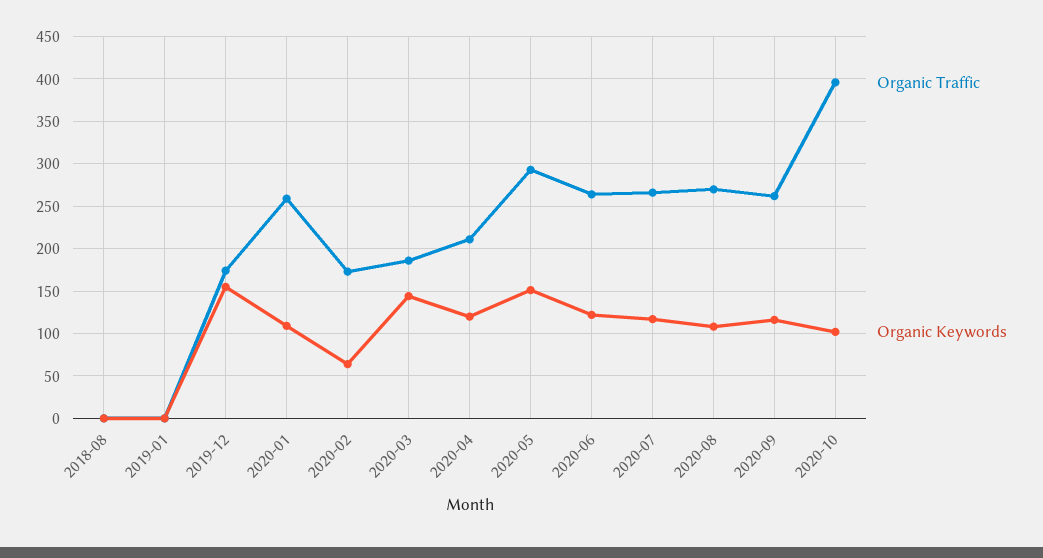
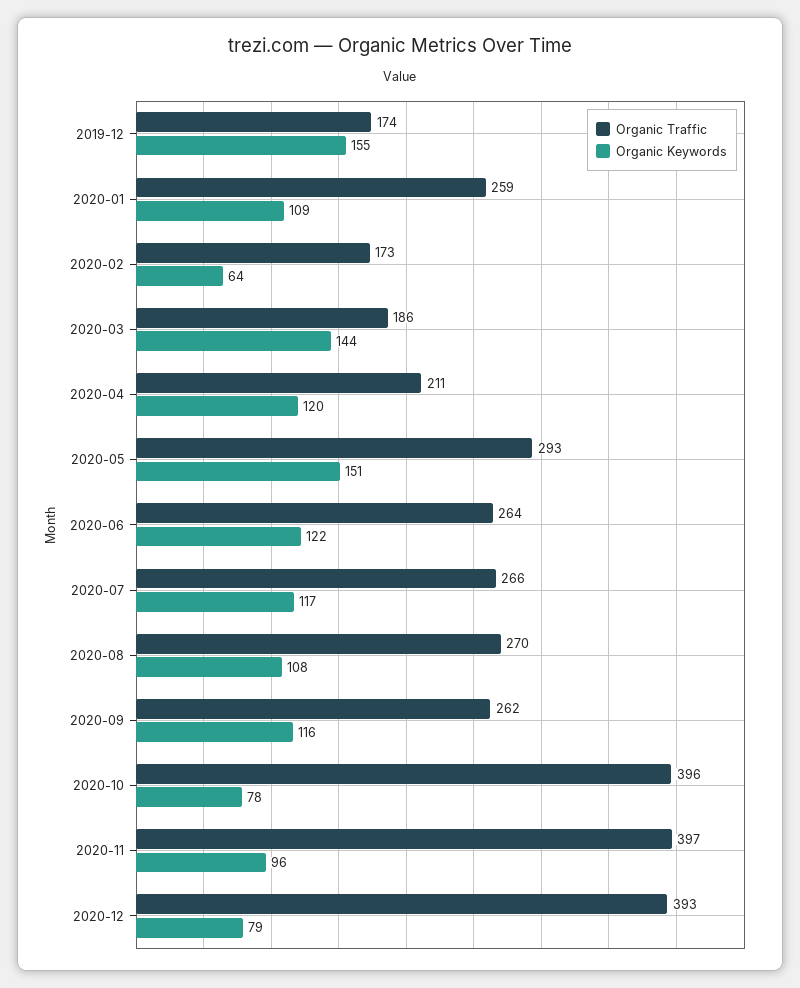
Organic Traffic, 2018-08: 0 -> none
Organic Keywords, 2018-08: 0 -> none
Organic Traffic, 2019-01: 0 -> none
Organic Keywords, 2019-01: 0 -> none
Organic Keywords, 2020-10: 100 -> 78
Organic Traffic, 2020-11: none -> 397
Organic Keywords, 2020-11: none -> 96
Organic Traffic, 2020-12: none -> 393
Organic Keywords, 2020-12: none -> 79

